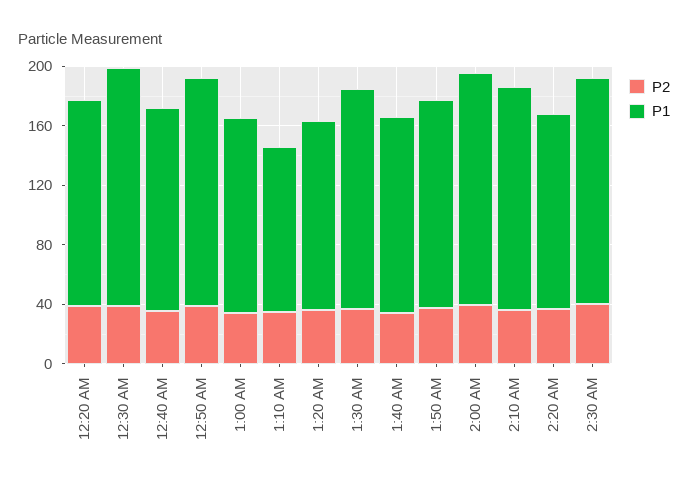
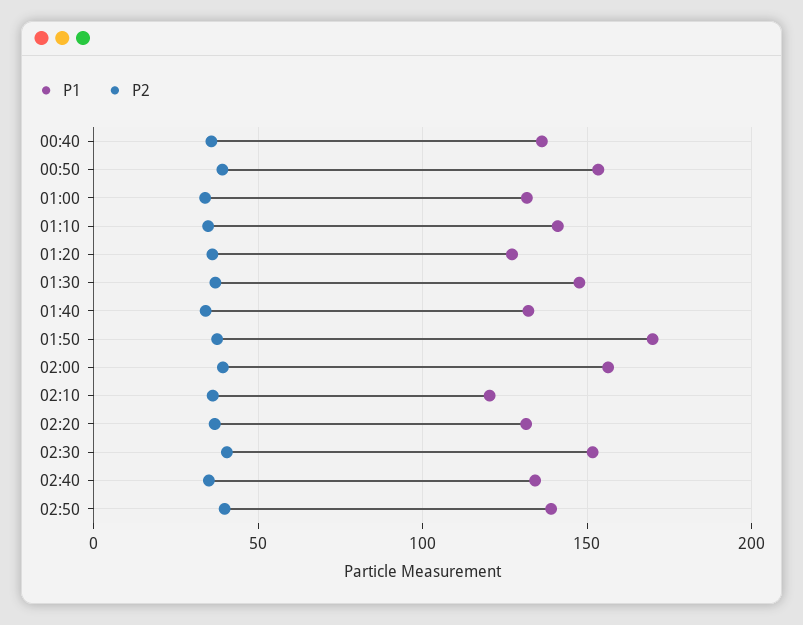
P2, 12:20 AM: 40 -> none
P1, 12:20 AM: 140 -> none
P2, 12:30 AM: 40 -> none
P1, 12:30 AM: 160 -> none
P1, 1:10 AM: 110 -> 140
P1, 1:50 AM: 140 -> 170
P1, 2:10 AM: 150 -> 120
P1, 02:40: none -> 135
P2, 02:40: none -> 35
P1, 02:50: none -> 140
P2, 02:50: none -> 40

